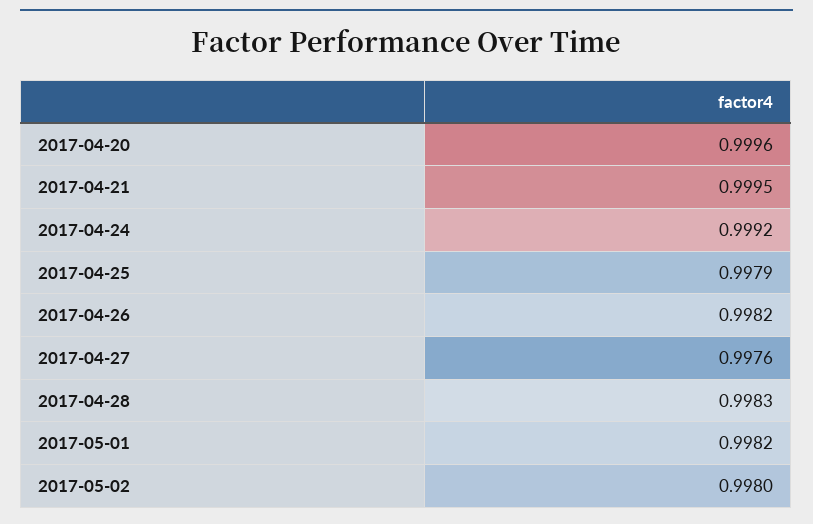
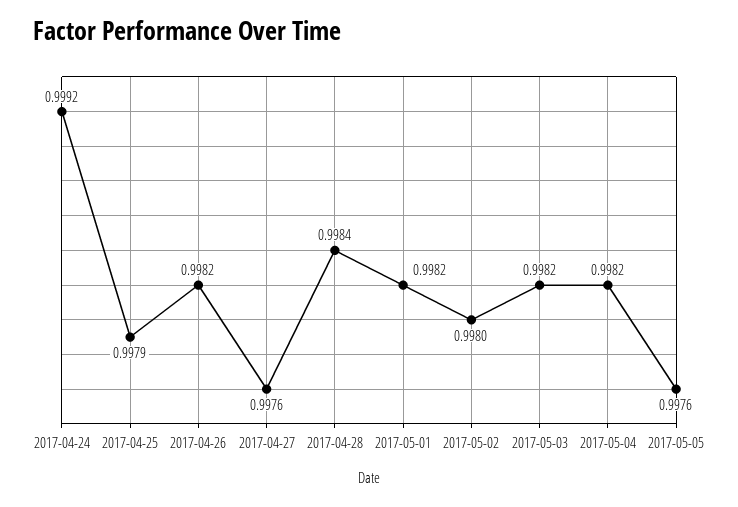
2017-04-20: 0.9996 -> none
2017-04-21: 0.9995 -> none
2017-04-28: 0.9983 -> 0.9984
2017-05-03: none -> 0.9982
2017-05-04: none -> 0.9982
2017-05-05: none -> 0.9976

